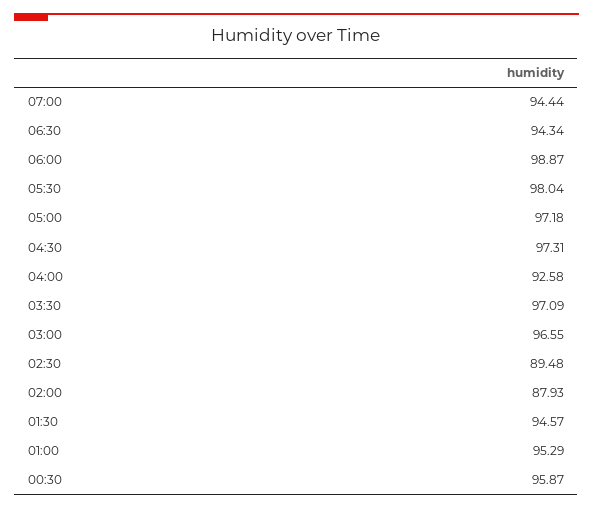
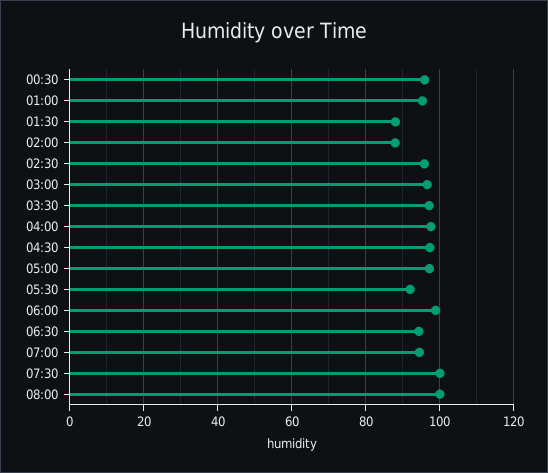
05:30: 98.04 -> 92
04:00: 92.58 -> 98
02:30: 89.48 -> 96
01:30: 94.57 -> 88
07:30: none -> 100
08:00: none -> 100

